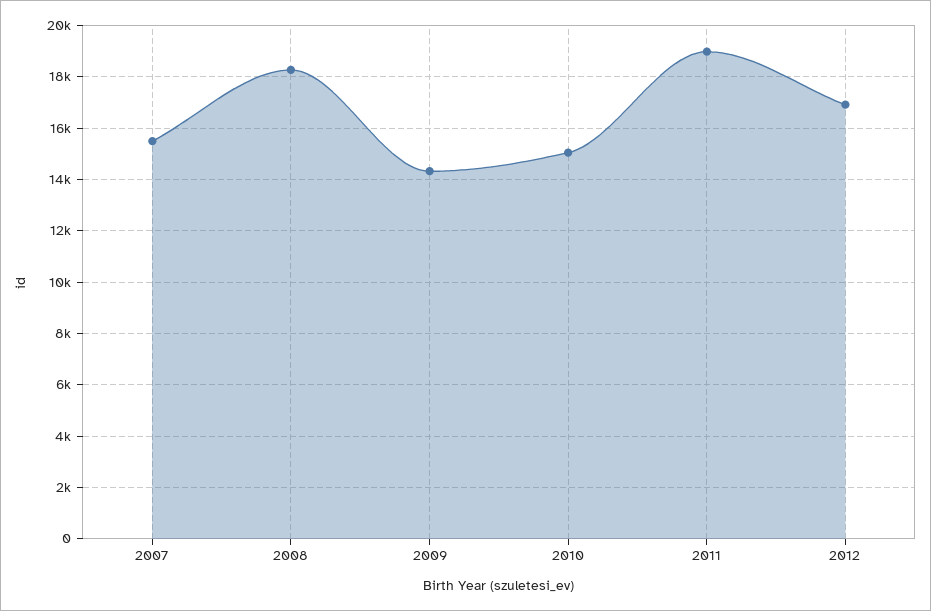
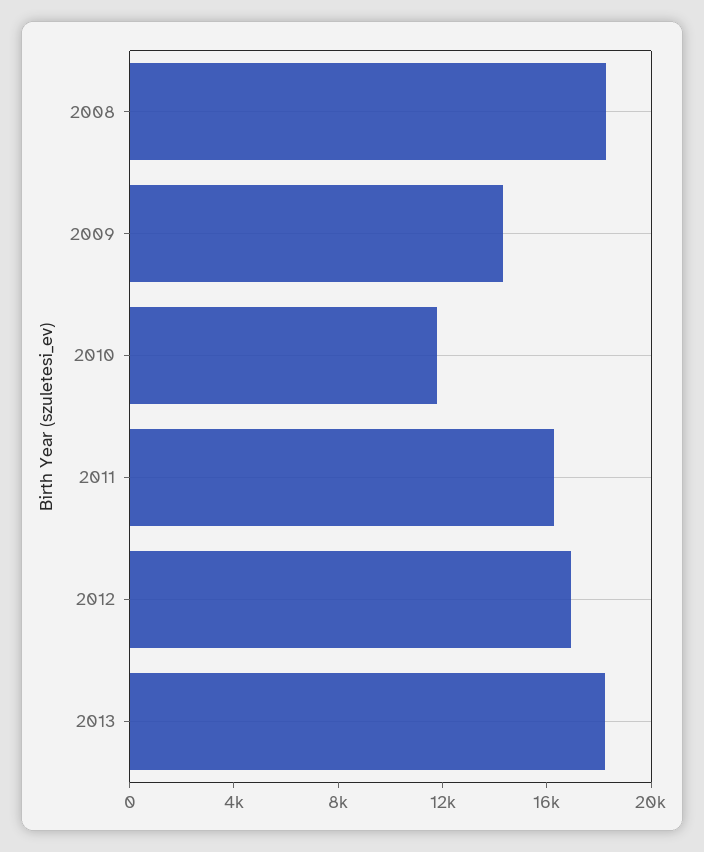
2007: 15500 -> none
2010: 15000 -> 12000
2011: 19000 -> 16000
2013: none -> 18000

